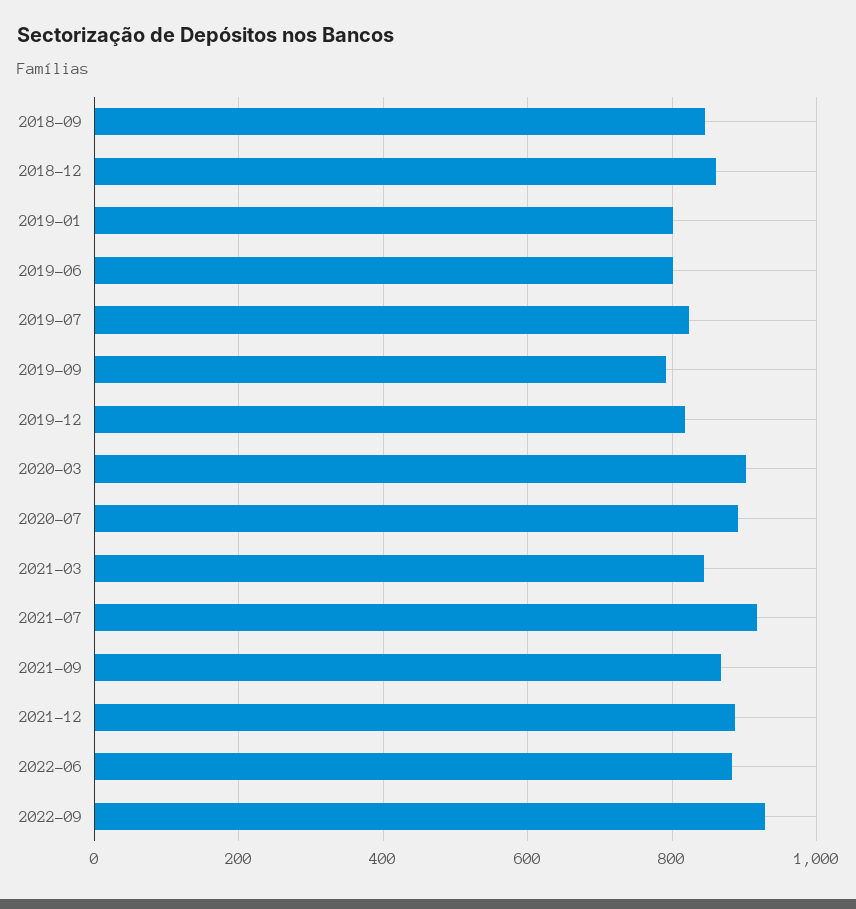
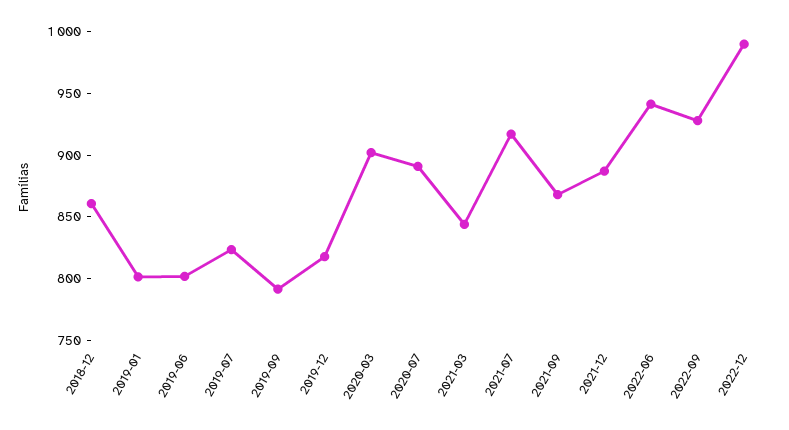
2018-09: 840 -> none
2022-06: 880 -> 940
2022-12: none -> 990

